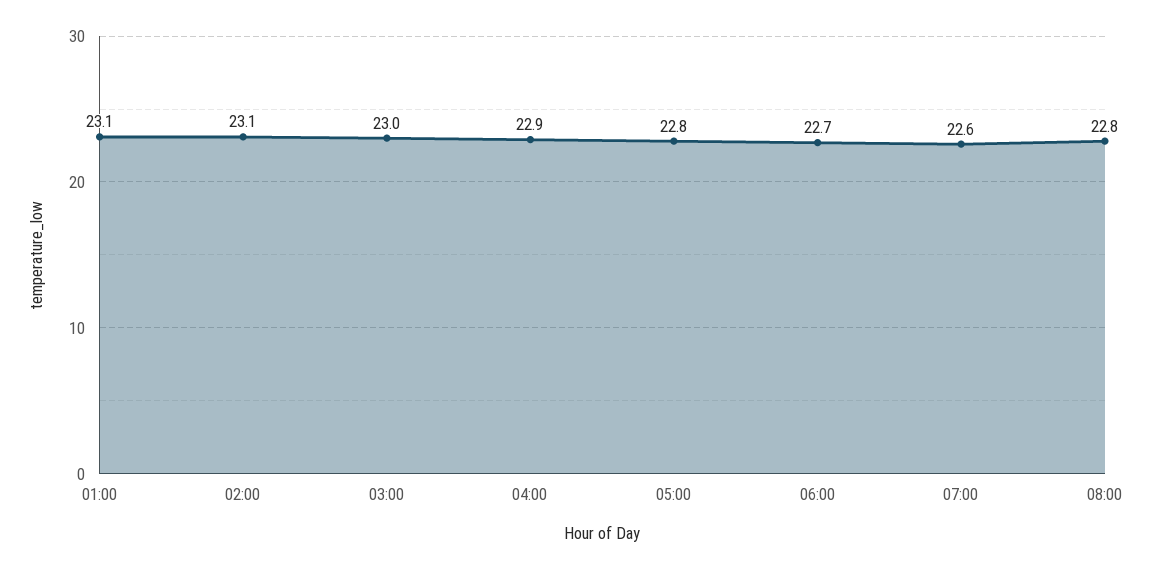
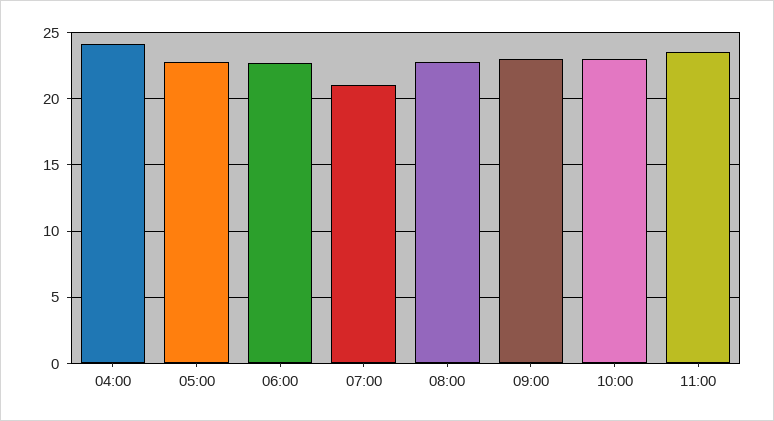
01:00: 23.1 -> none
02:00: 23.1 -> none
03:00: 23 -> none
04:00: 22.9 -> 24
07:00: 22.6 -> 21
09:00: none -> 23
10:00: none -> 23
11:00: none -> 23.5

